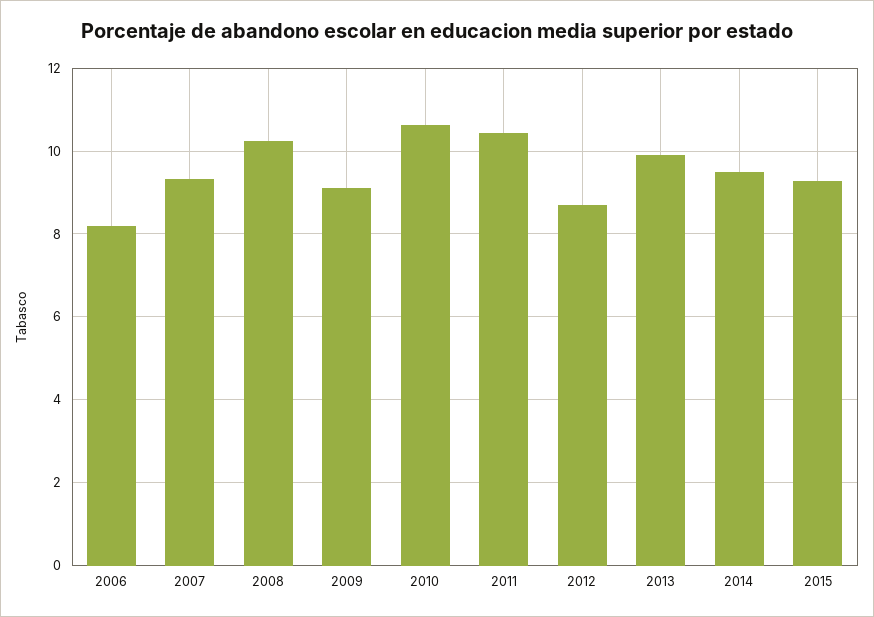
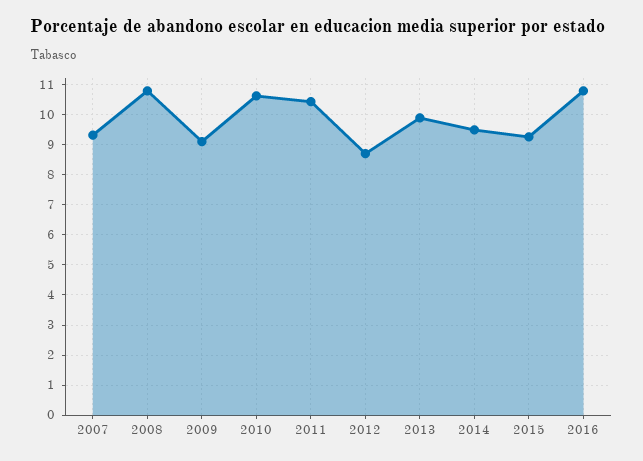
2006: 8.2 -> none
2008: 10.2 -> 10.8
2016: none -> 10.8

